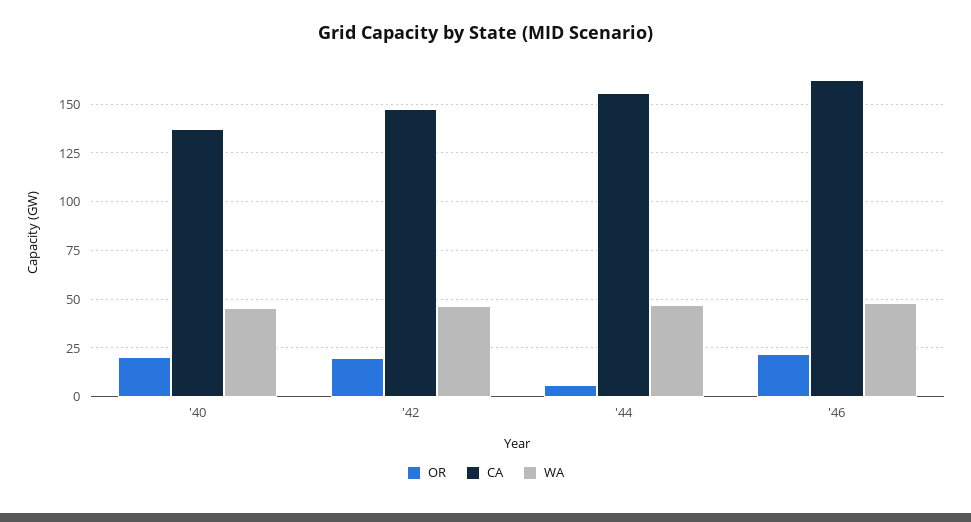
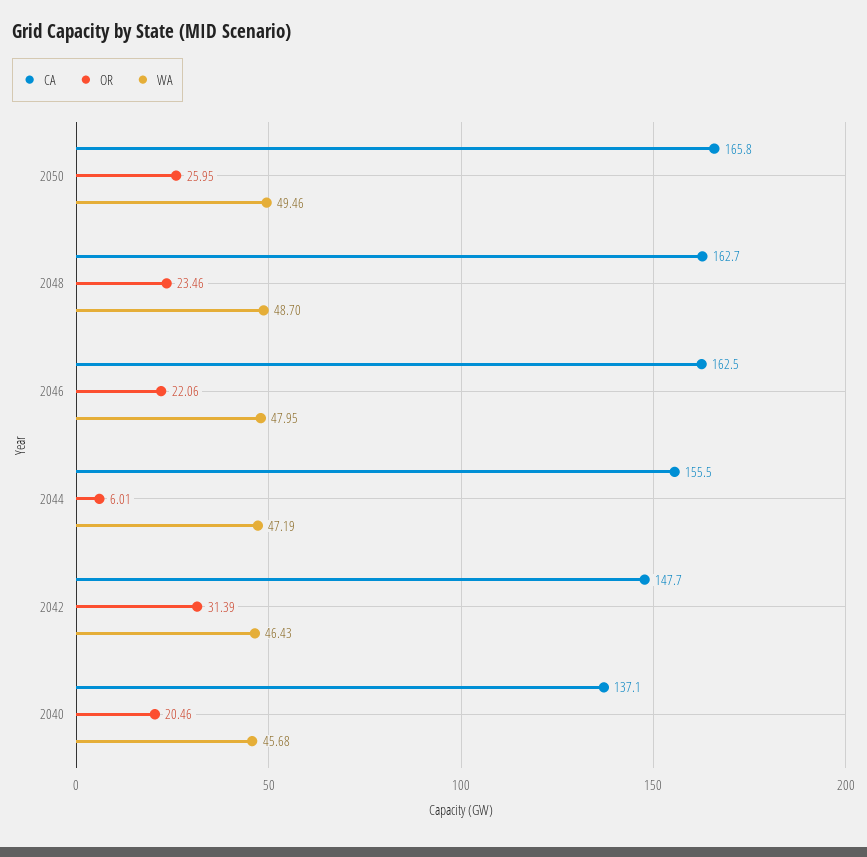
OR, '42: 20 -> 31.39
CA, 2050: none -> 165.8
OR, 2050: none -> 25.95
WA, 2050: none -> 49.46
CA, 2048: none -> 162.7
OR, 2048: none -> 23.46
WA, 2048: none -> 48.7

